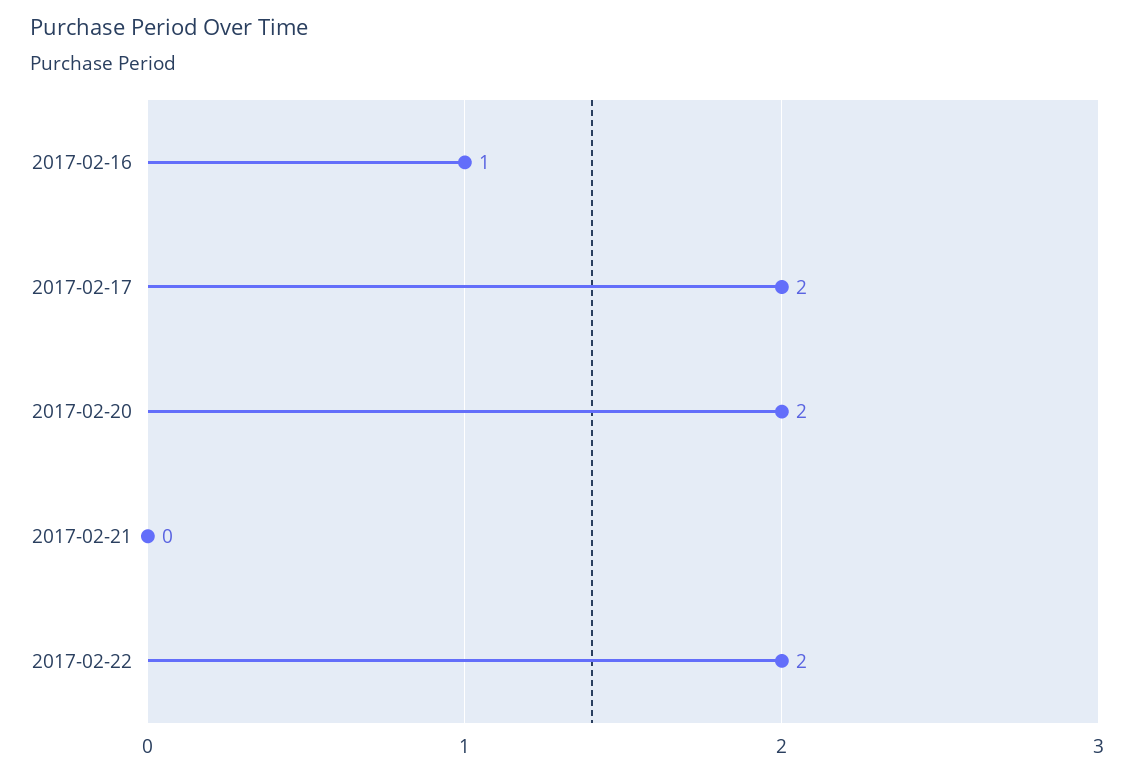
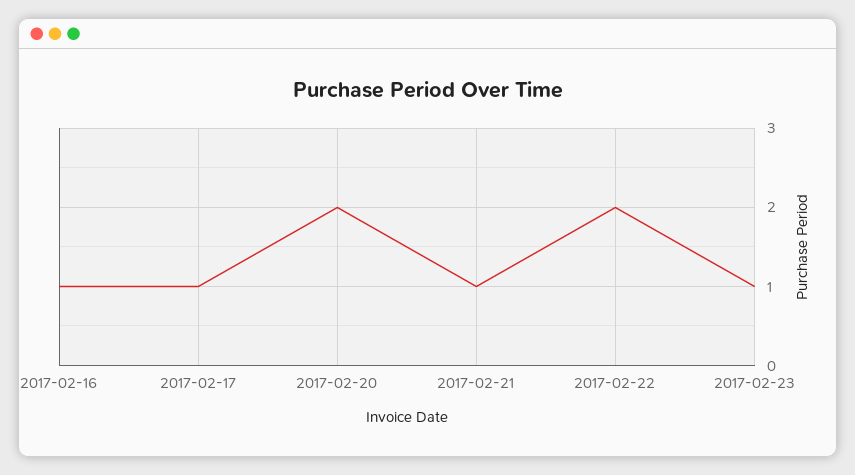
2017-02-17: 2 -> 1
2017-02-21: 0 -> 1
2017-02-23: none -> 1

